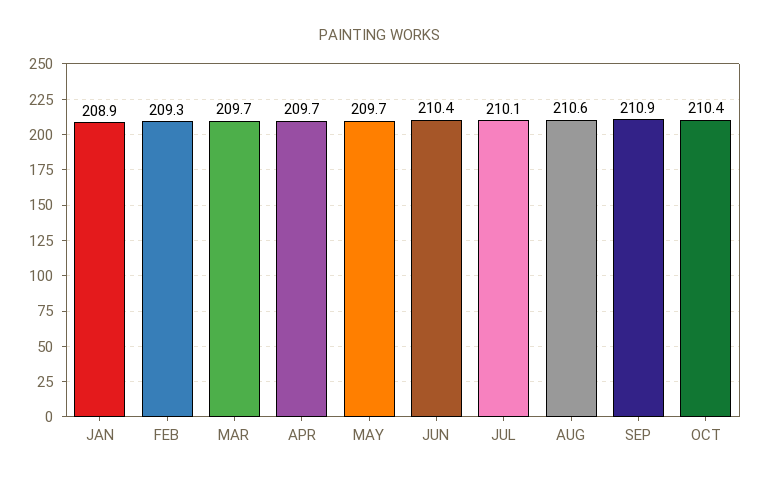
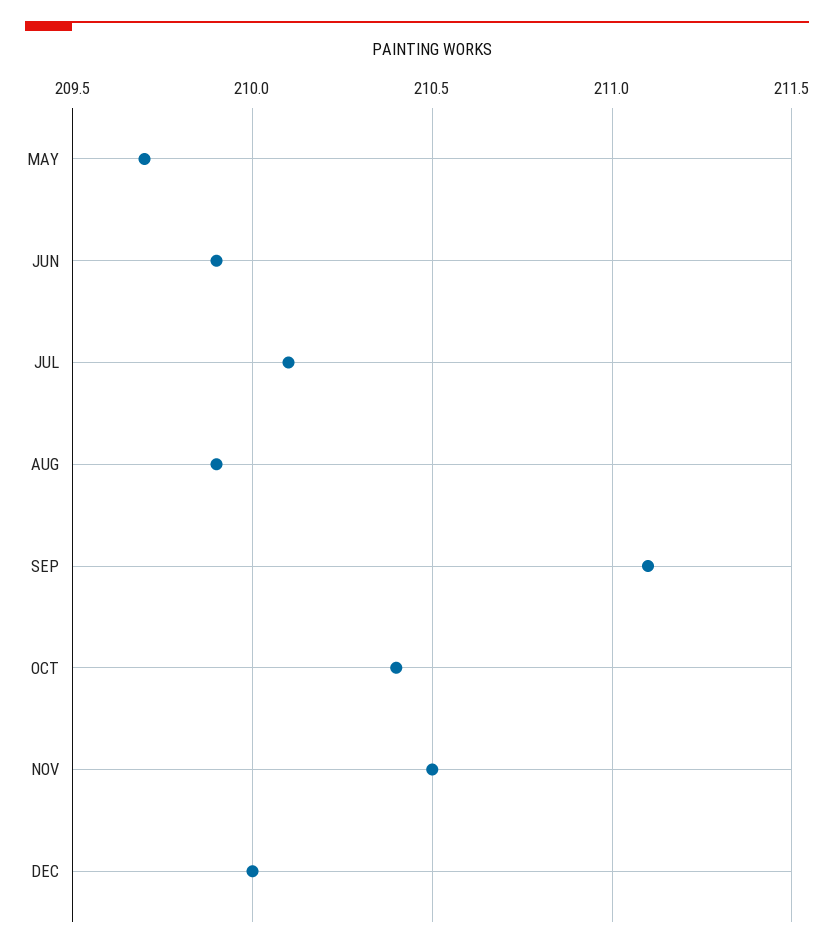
JAN: 208.9 -> none
FEB: 209.3 -> none
MAR: 209.7 -> none
APR: 209.7 -> none
JUN: 210.4 -> 209.9
AUG: 210.6 -> 209.9
SEP: 210.9 -> 211.1
NOV: none -> 210.5
DEC: none -> 210

